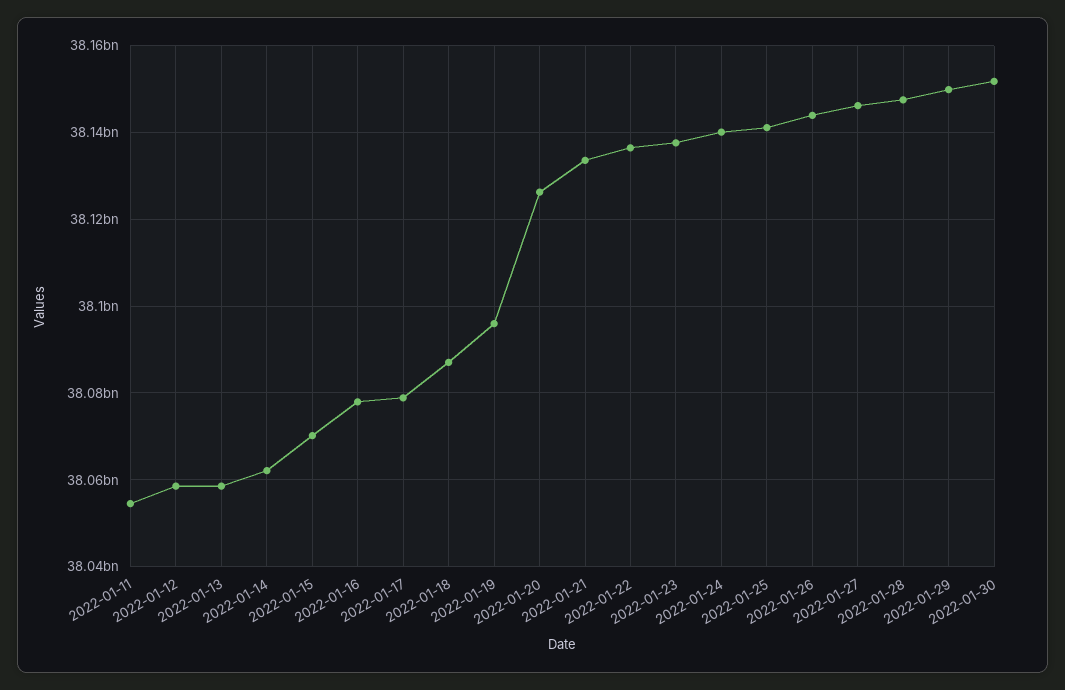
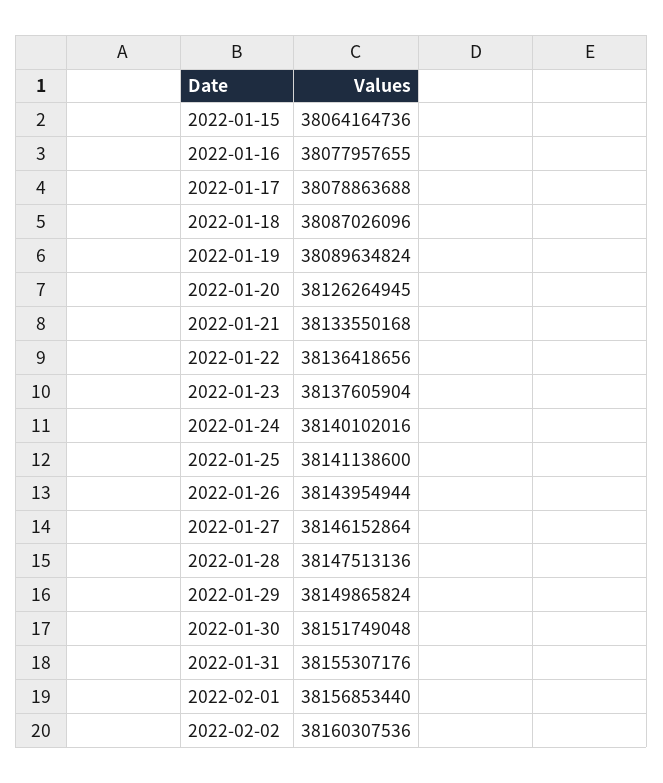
2022-01-11: 38054000000 -> none
2022-01-12: 38058000000 -> none
2022-01-13: 38058000000 -> none
2022-01-14: 38062000000 -> none
2022-01-15: 38070000000 -> 38064164736
2022-01-19: 38096000000 -> 38089634824
2022-01-31: none -> 38155307176
2022-02-01: none -> 38156853440
2022-02-02: none -> 38160307536

